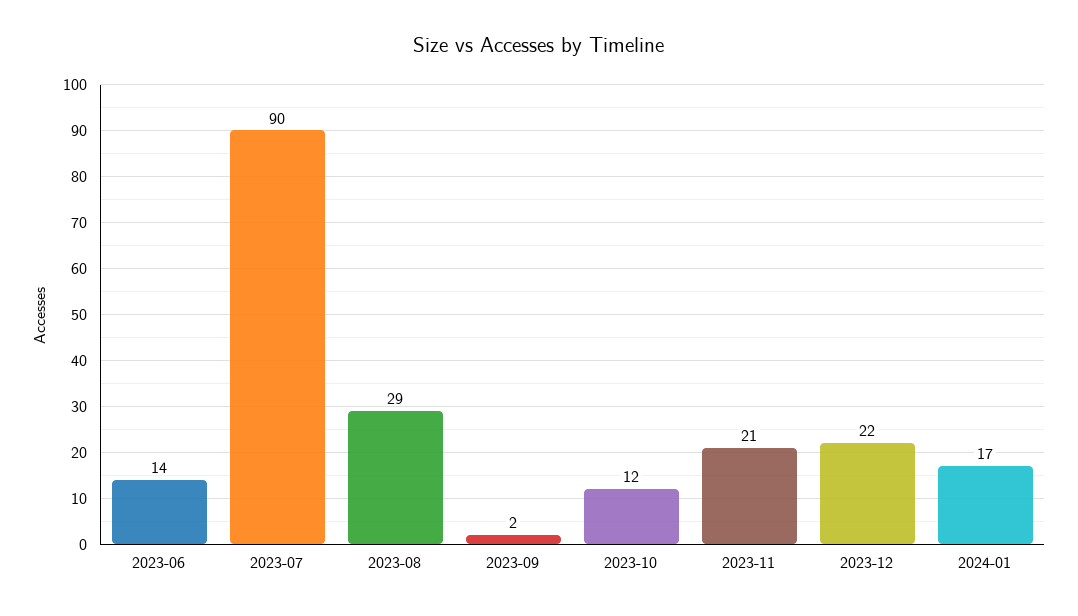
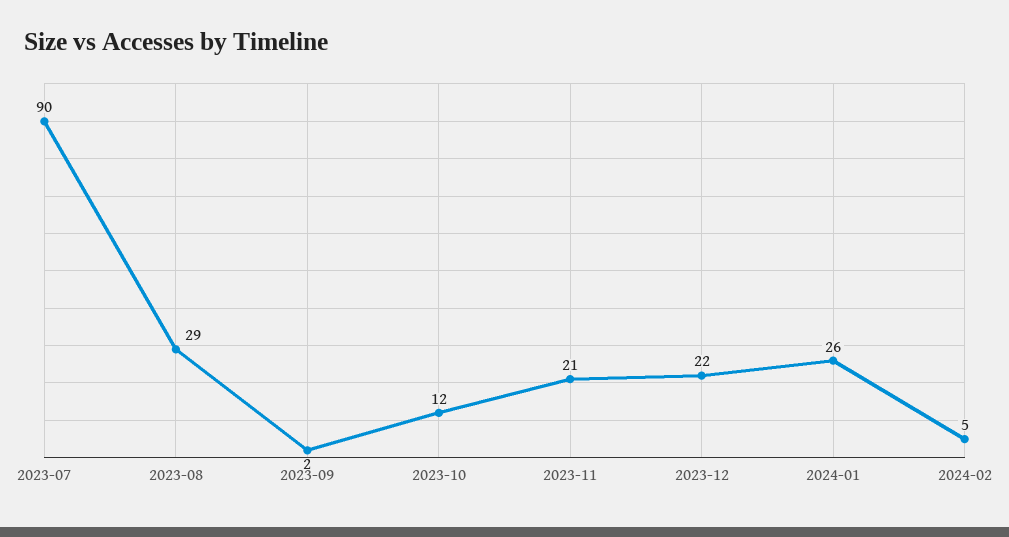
2023-06: 14 -> none
2024-01: 17 -> 26
2024-02: none -> 5

